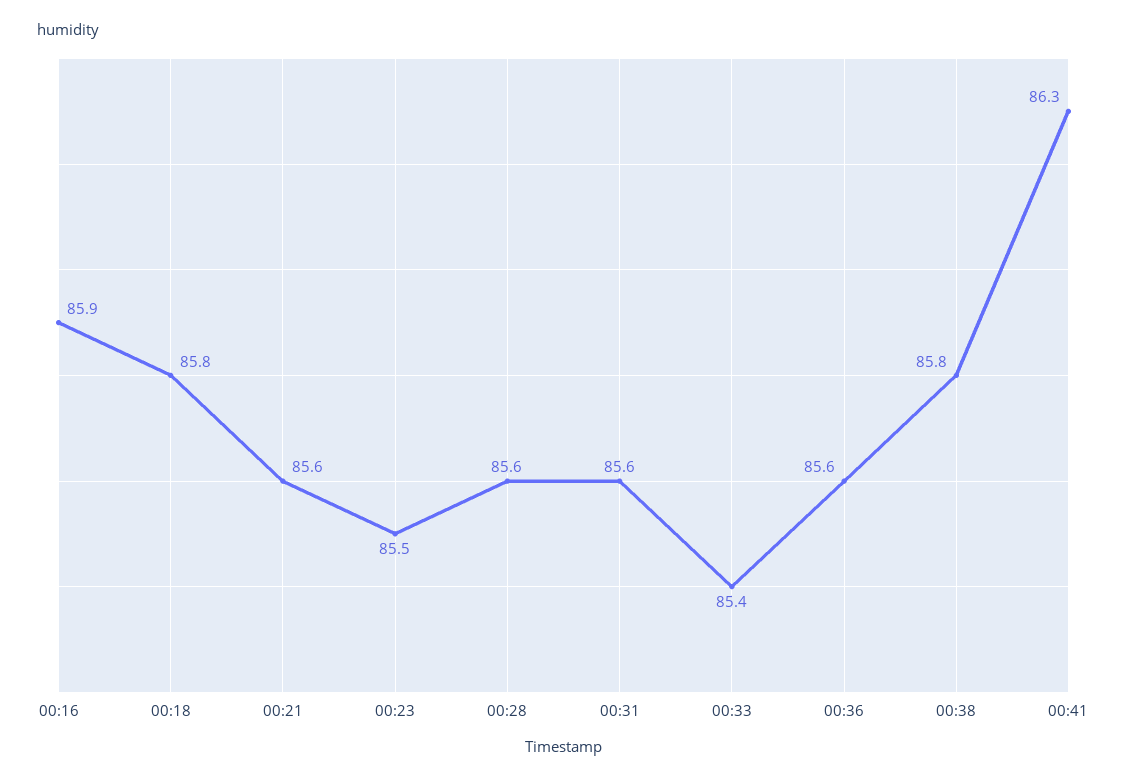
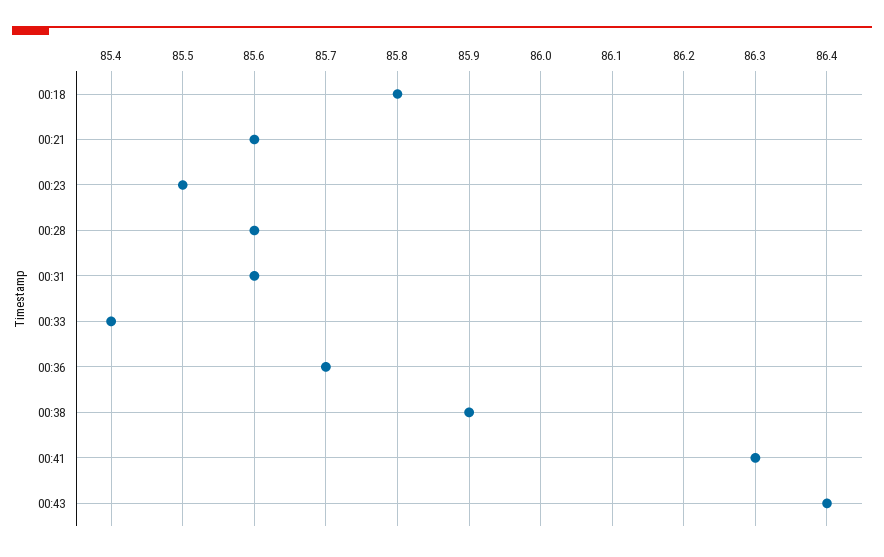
00:16: 85.9 -> none
00:36: 85.6 -> 85.7
00:38: 85.8 -> 85.9
00:43: none -> 86.4

